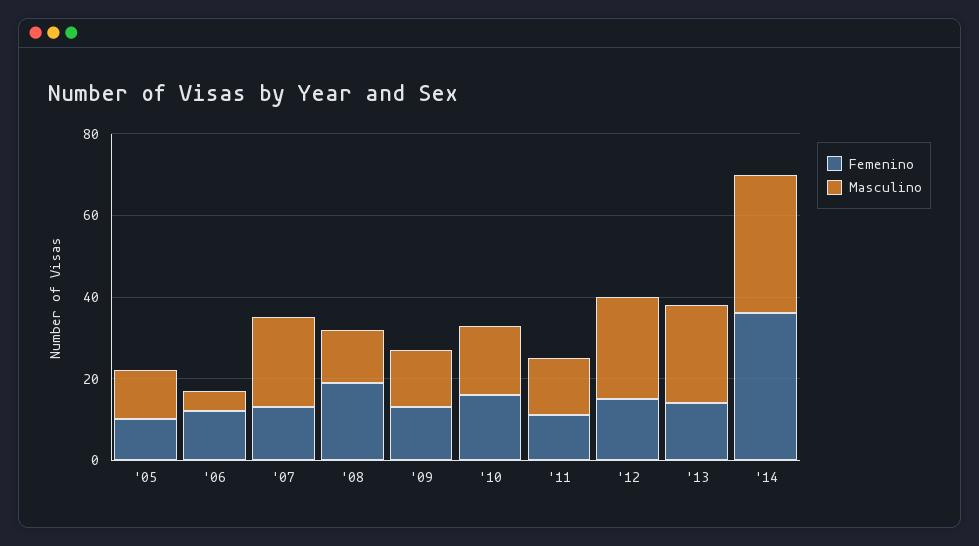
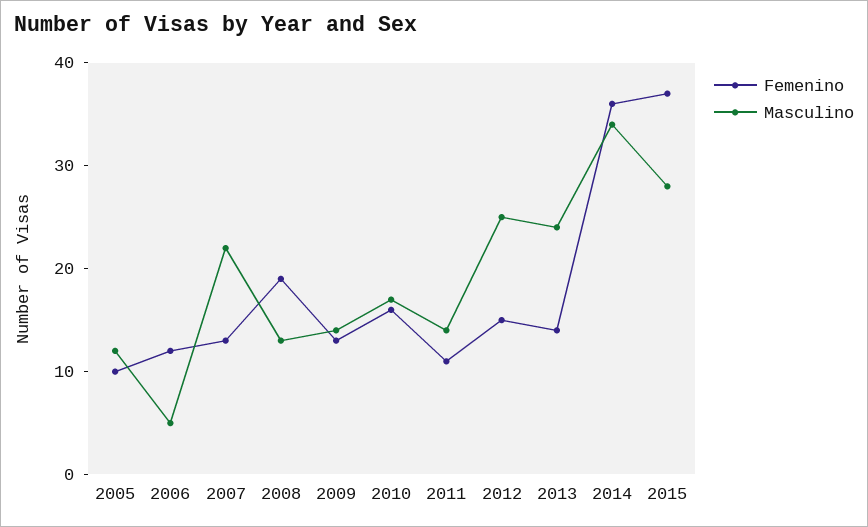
Femenino, 2015: none -> 37
Masculino, 2015: none -> 28

